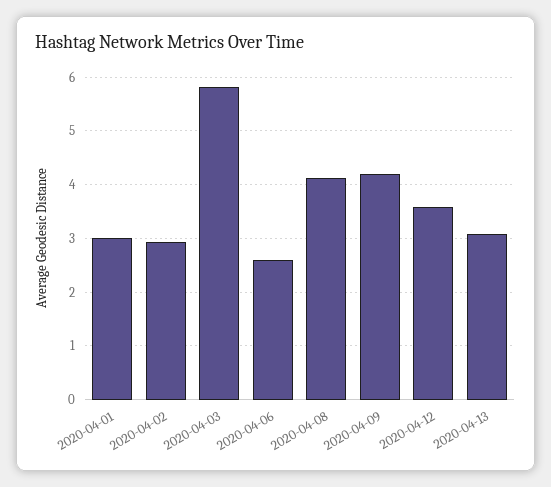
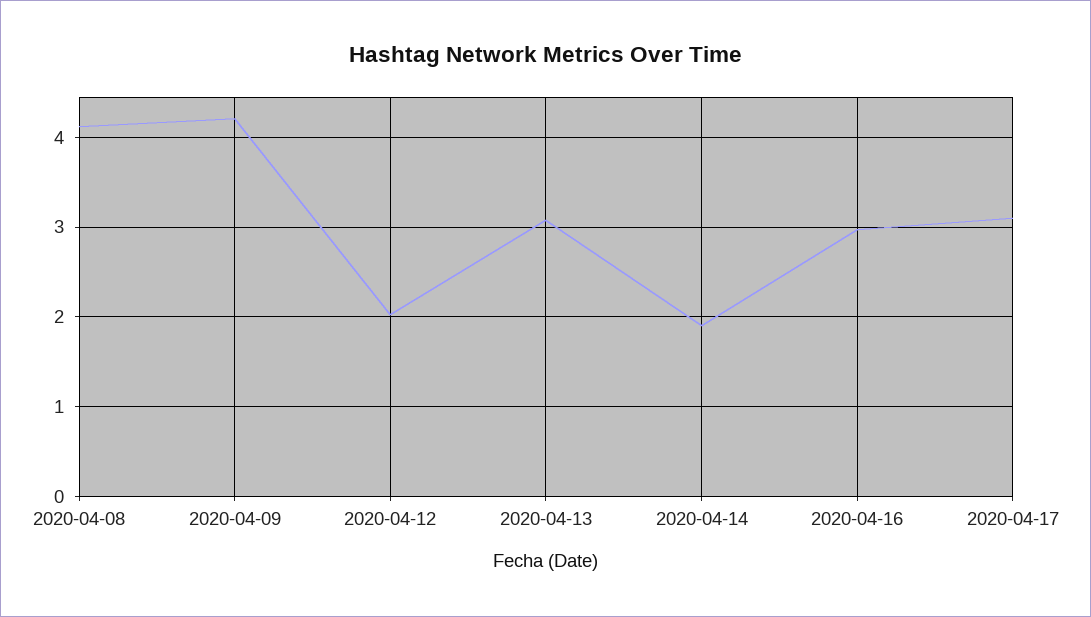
2020-04-01: 3 -> none
2020-04-02: 3 -> none
2020-04-03: 5.8 -> none
2020-04-06: 2.6 -> none
2020-04-12: 3.6 -> 2
2020-04-14: none -> 1.9
2020-04-16: none -> 3
2020-04-17: none -> 3.1

